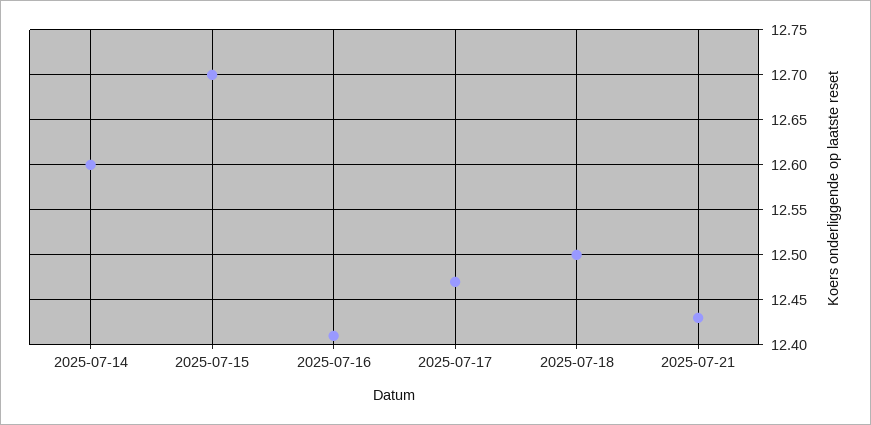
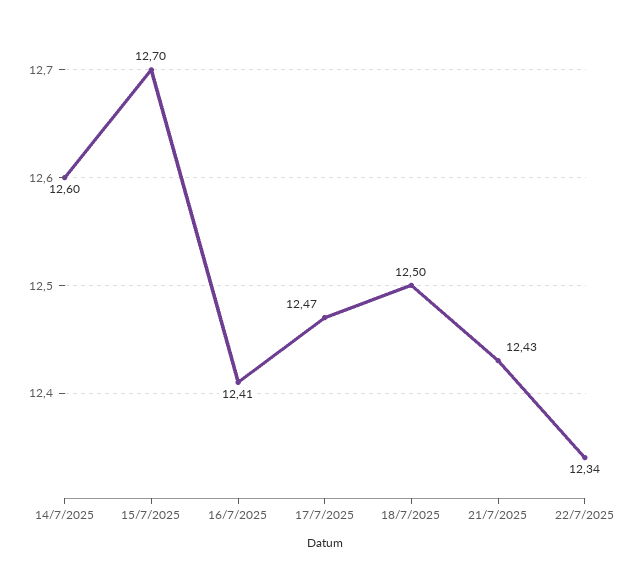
22/7/2025: none -> 12.34

